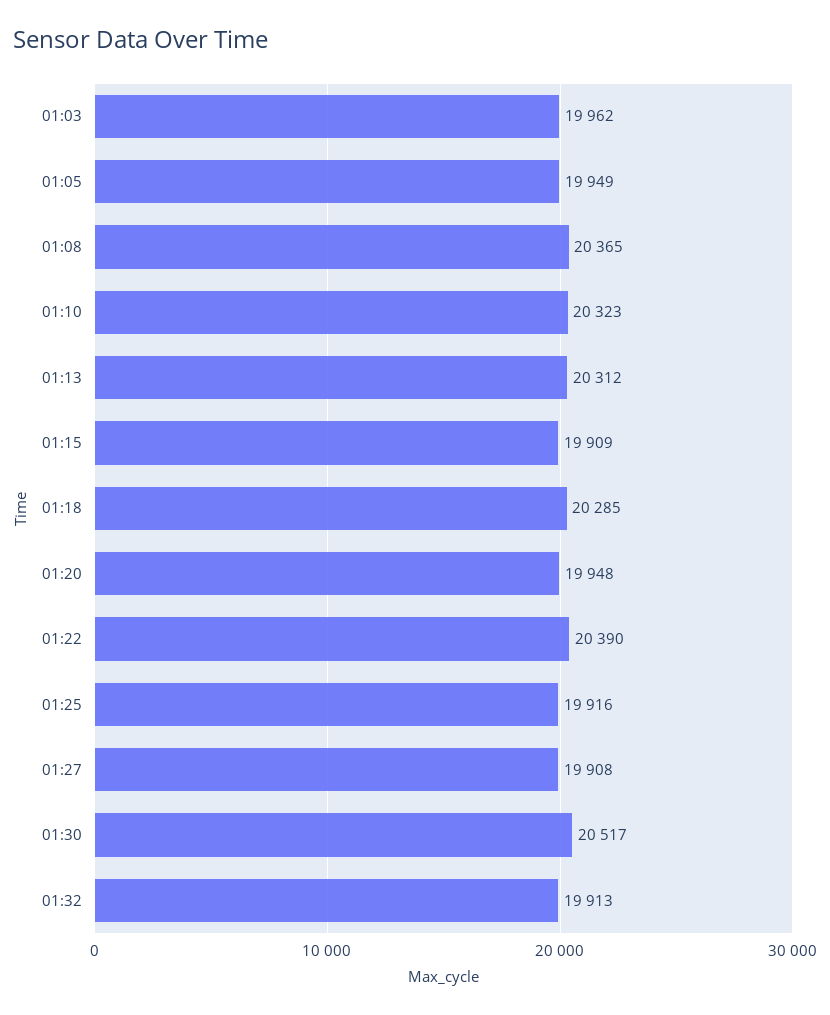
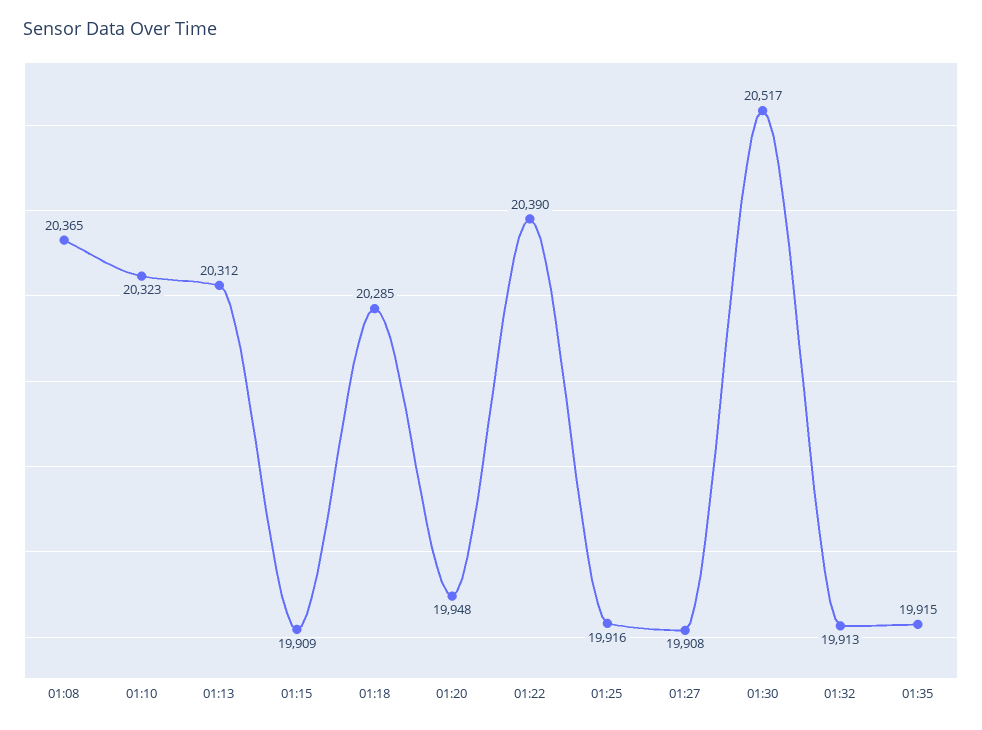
01:03: 19962 -> none
01:05: 19949 -> none
01:35: none -> 19915

